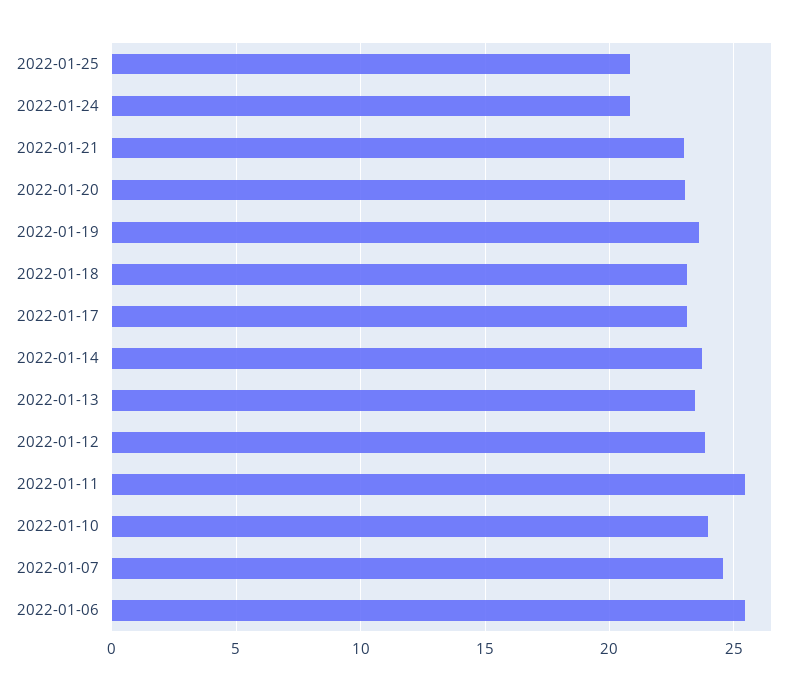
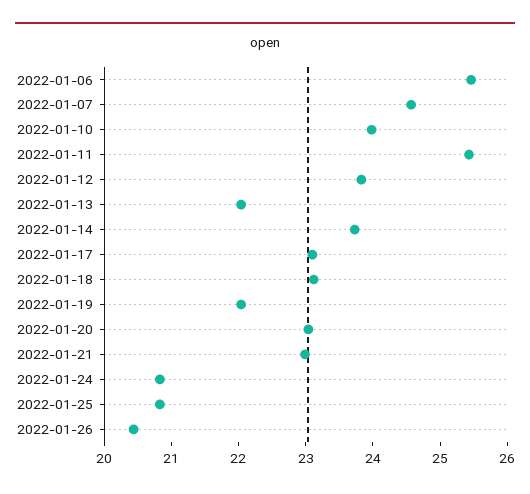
2022-01-19: 23.5 -> 22
2022-01-13: 23.5 -> 22
2022-01-26: none -> 20.4

